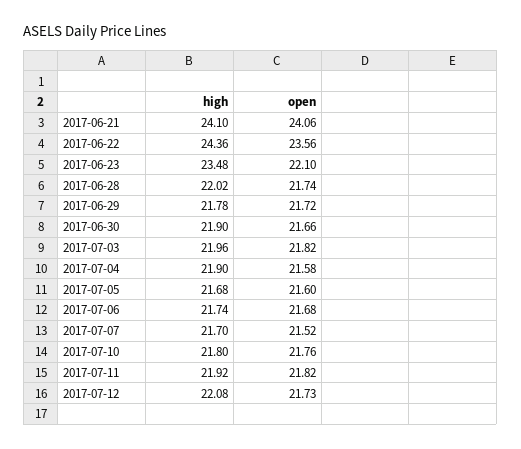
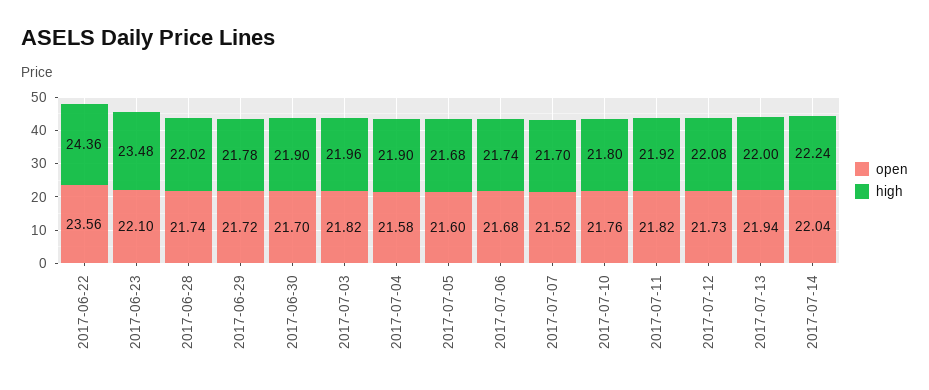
high, 2017-06-21: 24.1 -> none
open, 2017-06-21: 24.06 -> none
open, 2017-06-30: 21.66 -> 21.7
open, 2017-07-13: none -> 21.94
high, 2017-07-13: none -> 22
open, 2017-07-14: none -> 22.04
high, 2017-07-14: none -> 22.24

